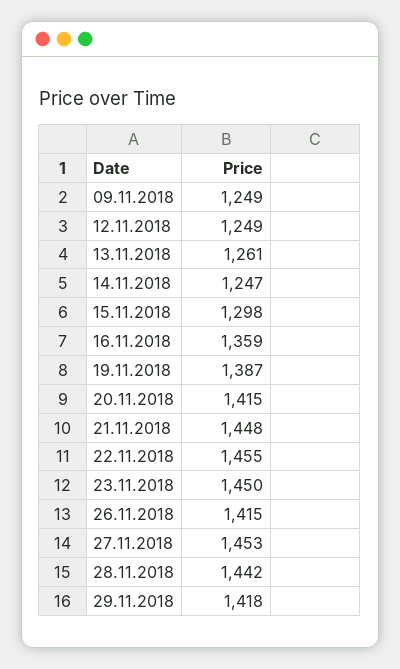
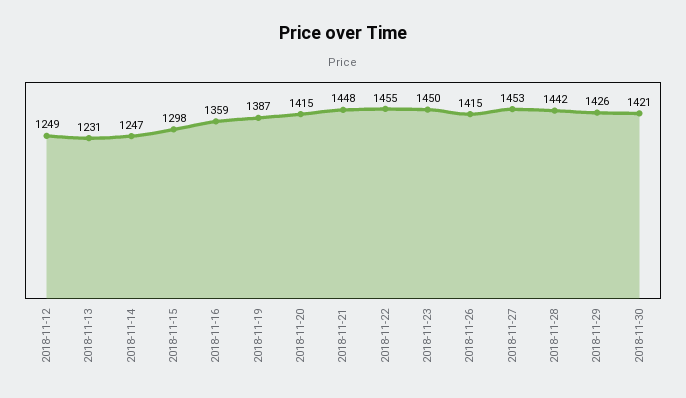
09.11.2018: 1249 -> none
13.11.2018: 1261 -> 1231
29.11.2018: 1418 -> 1426
2018-11-30: none -> 1421

